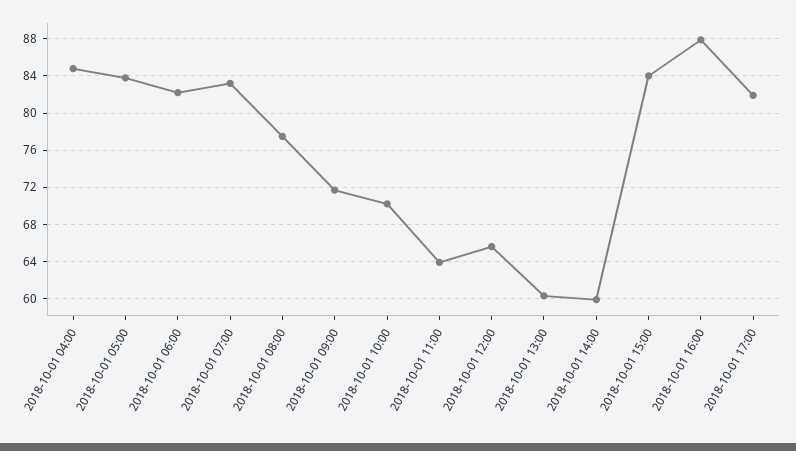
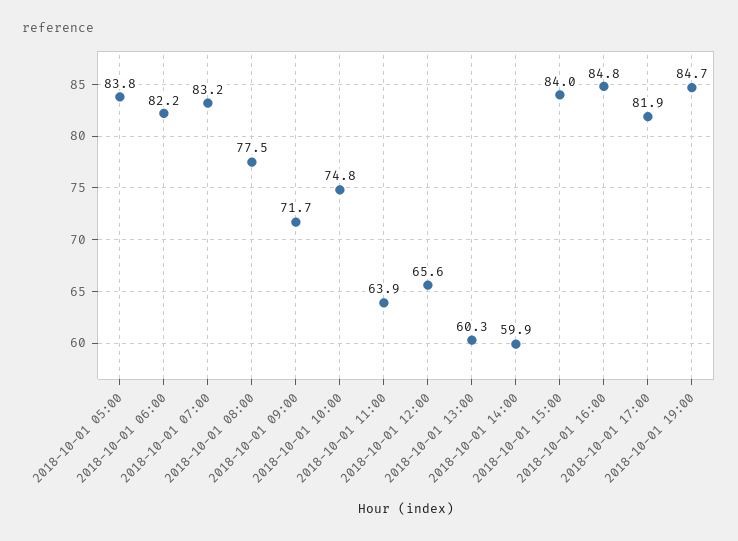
2018-10-01 04:00: 85 -> none
2018-10-01 10:00: 70 -> 74.8
2018-10-01 16:00: 88 -> 84.8
2018-10-01 19:00: none -> 84.7

